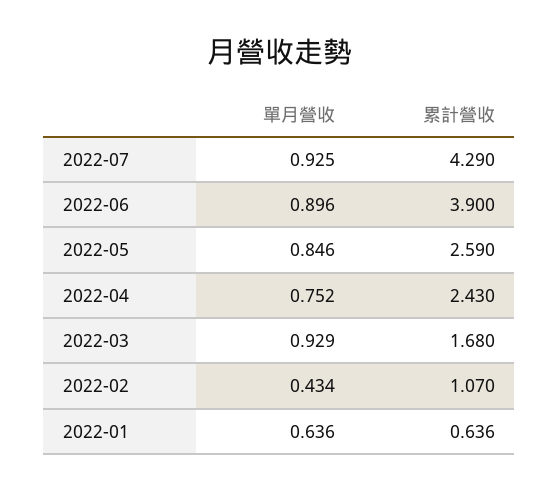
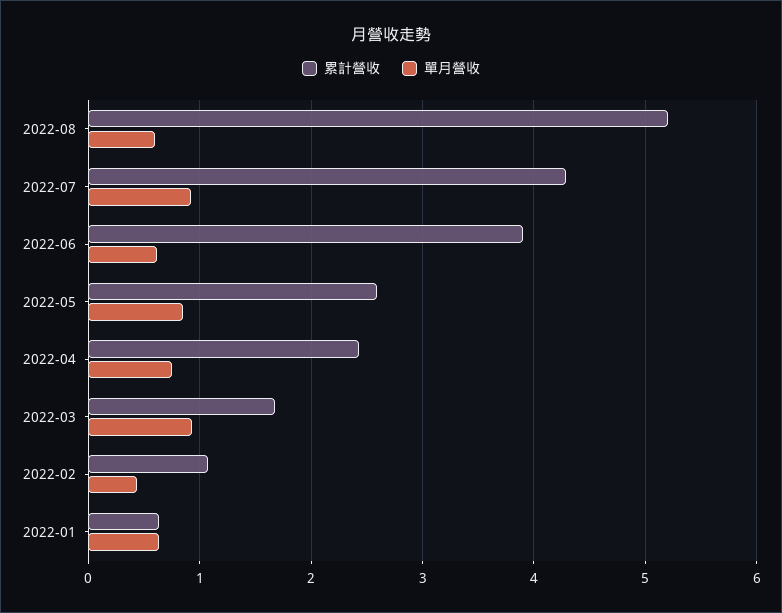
單月營收, 2022-06: 0.896 -> 0.6
累計營收, 2022-08: none -> 5.2
單月營收, 2022-08: none -> 0.6

